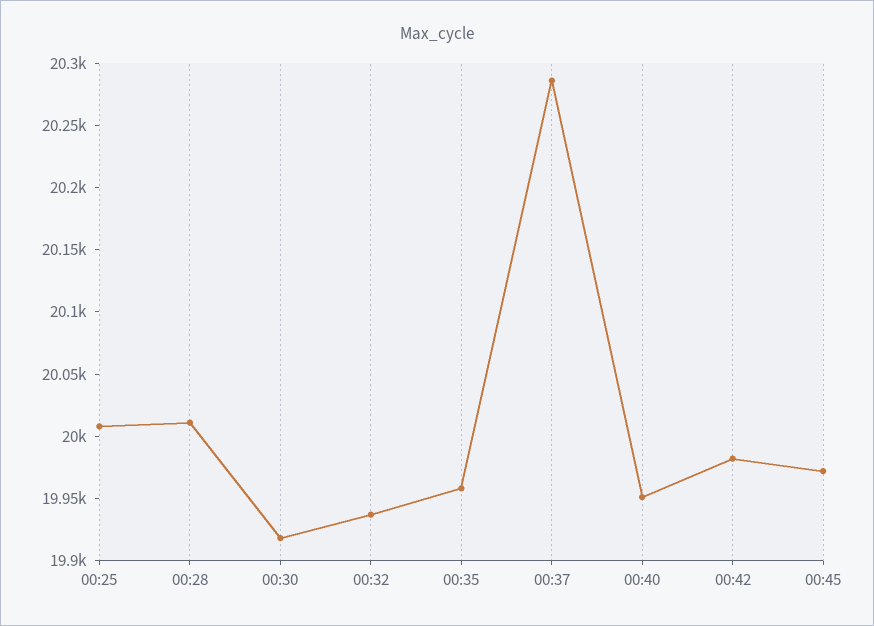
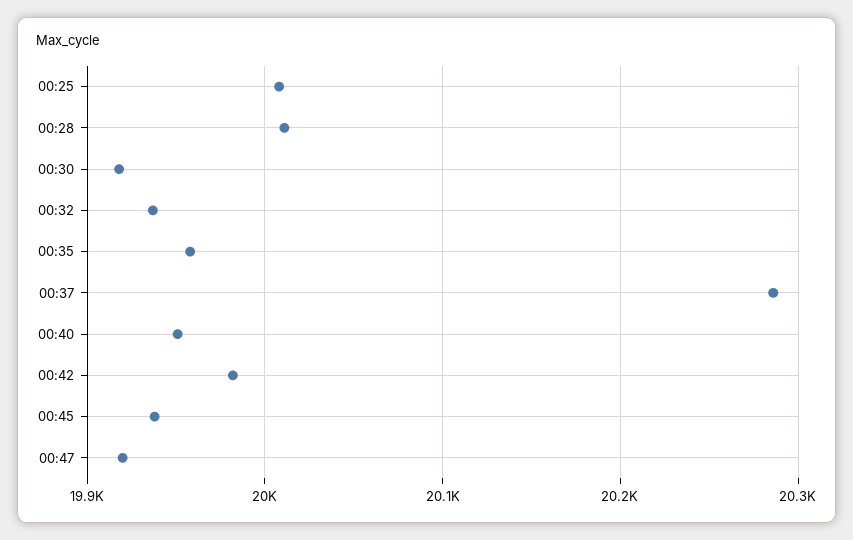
00:45: 19970 -> 19940
00:47: none -> 19920

